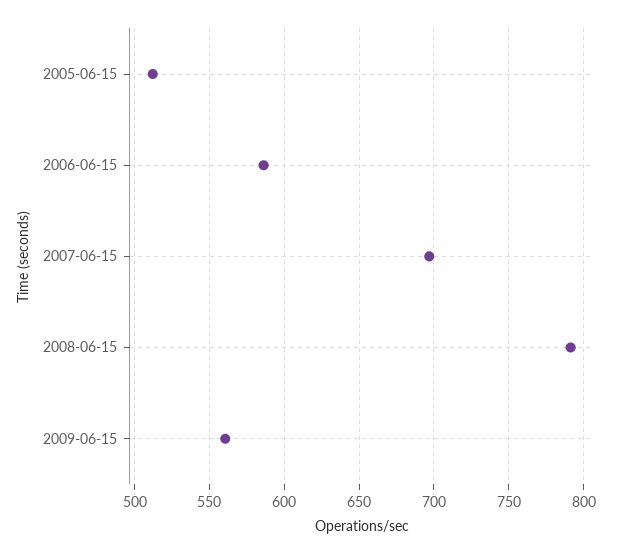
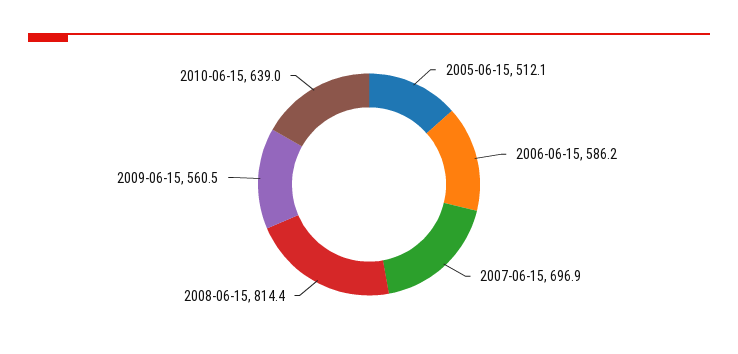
2008-06-15: 790 -> 814.4
2010-06-15: none -> 639

